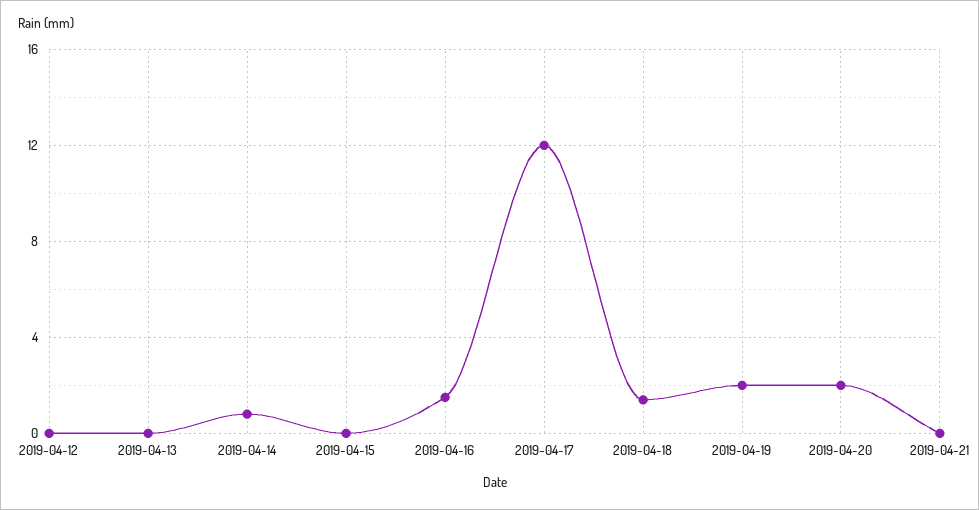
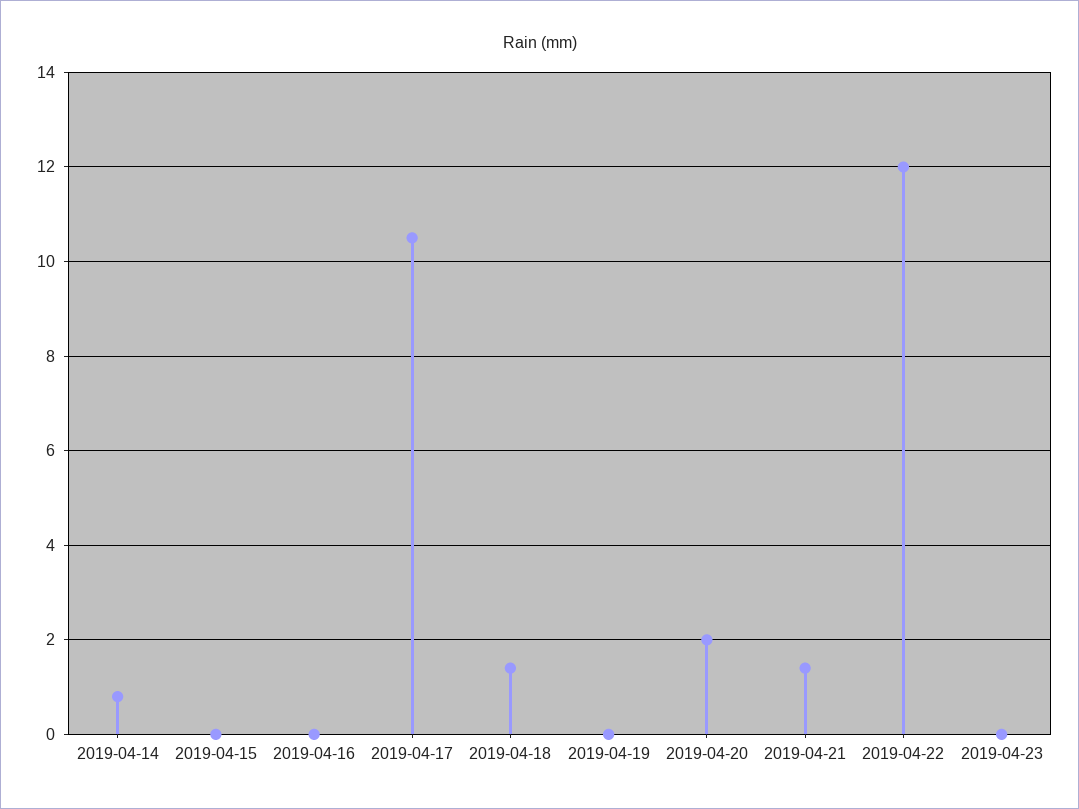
2019-04-12: 0 -> none
2019-04-13: 0 -> none
2019-04-16: 1.5 -> 0
2019-04-17: 12 -> 10.5
2019-04-19: 2 -> 0
2019-04-21: 0 -> 1.5
2019-04-22: none -> 12
2019-04-23: none -> 0

